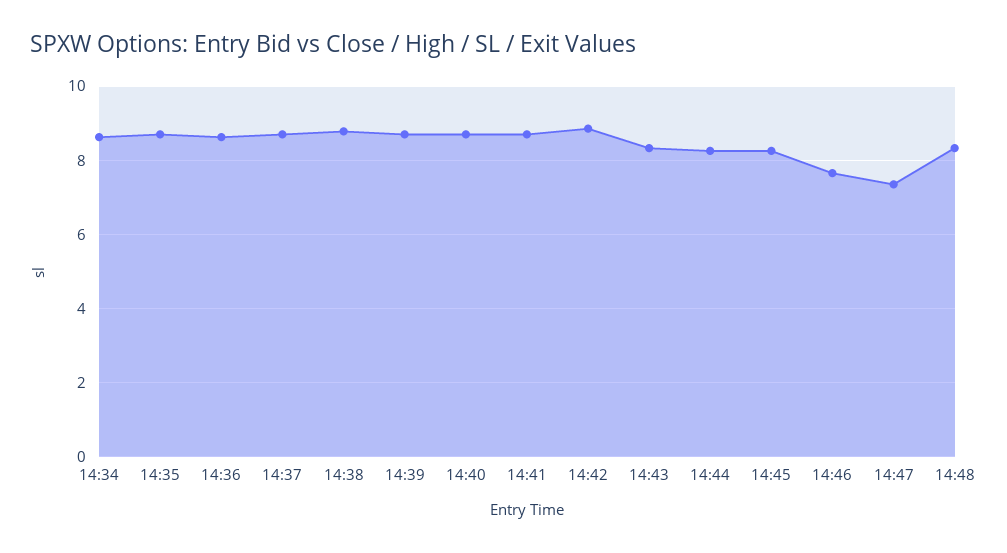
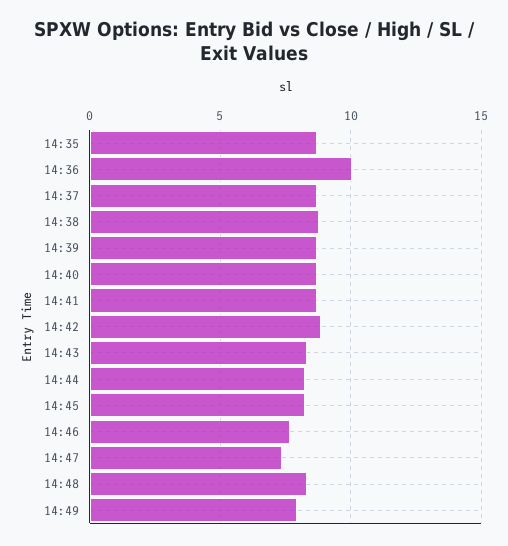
14:34: 8.6 -> none
14:36: 8.6 -> 10
14:49: none -> 8

